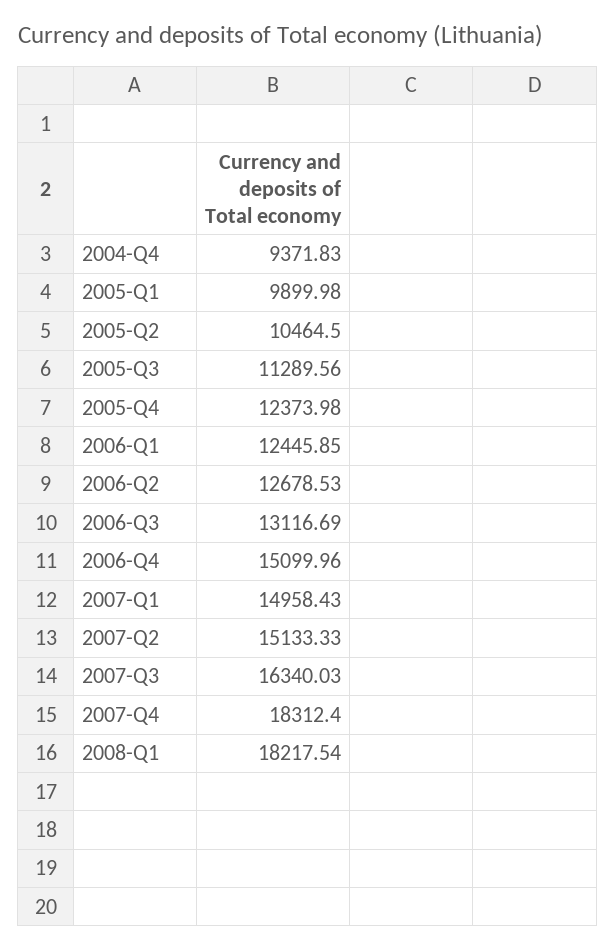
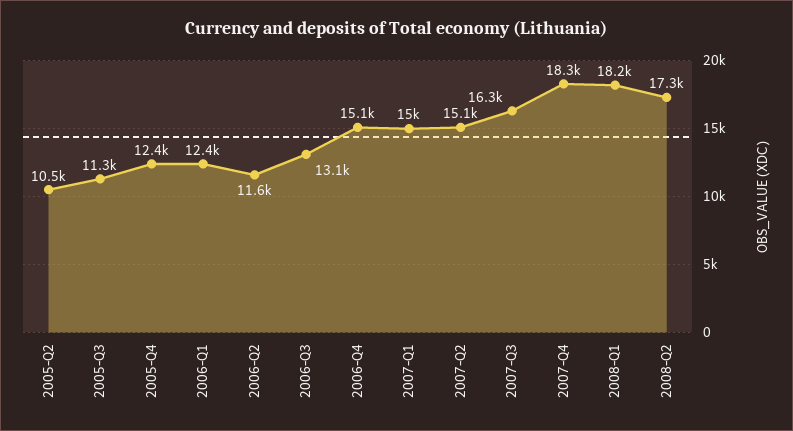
2004-Q4: 9371.83 -> none
2005-Q1: 9899.98 -> none
2006-Q2: 12678.53 -> 11600
2008-Q2: none -> 17300

